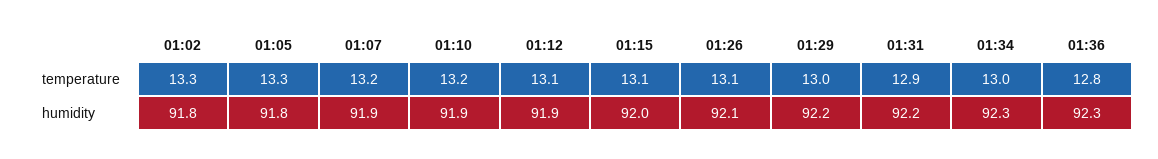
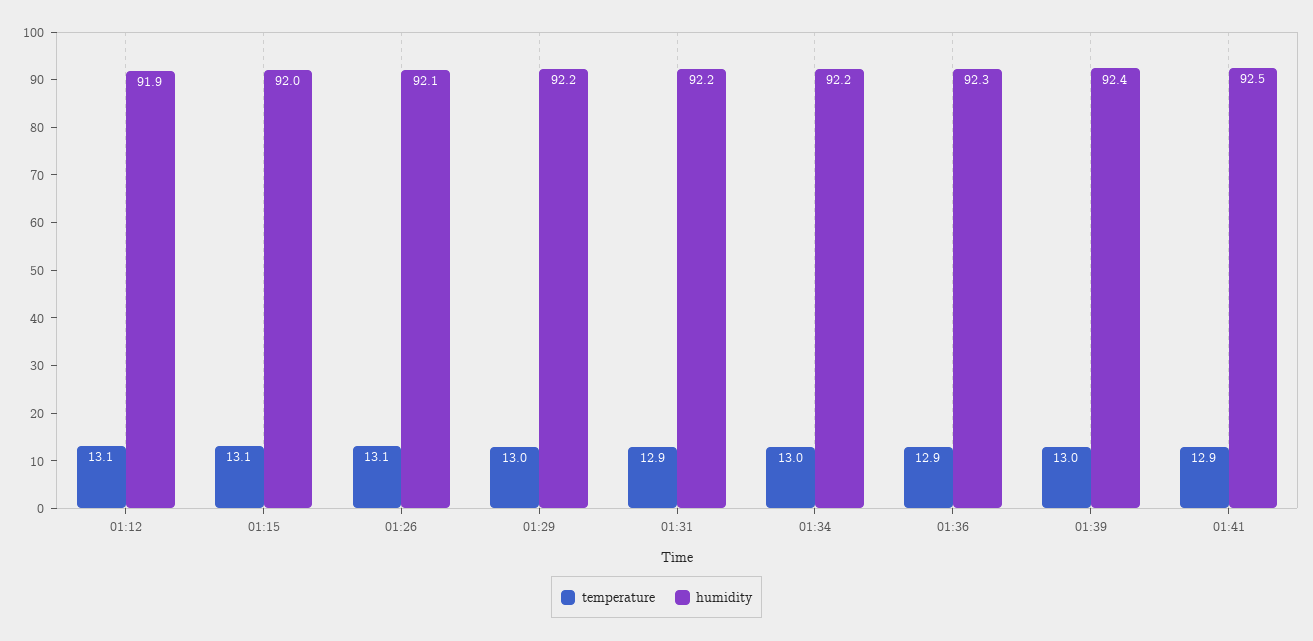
temperature, 01:02: 13.3 -> none
temperature, 01:05: 13.3 -> none
temperature, 01:07: 13.2 -> none
temperature, 01:10: 13.2 -> none
temperature, 01:36: 12.8 -> 12.9
humidity, 01:02: 91.8 -> none
humidity, 01:05: 91.8 -> none
humidity, 01:07: 91.9 -> none
humidity, 01:10: 91.9 -> none
humidity, 01:34: 92.3 -> 92.2
temperature, 01:39: none -> 13
humidity, 01:39: none -> 92.4
temperature, 01:41: none -> 12.9
humidity, 01:41: none -> 92.5

